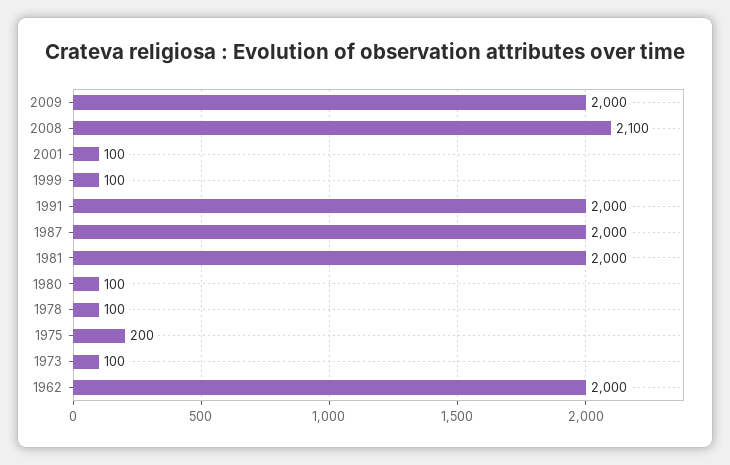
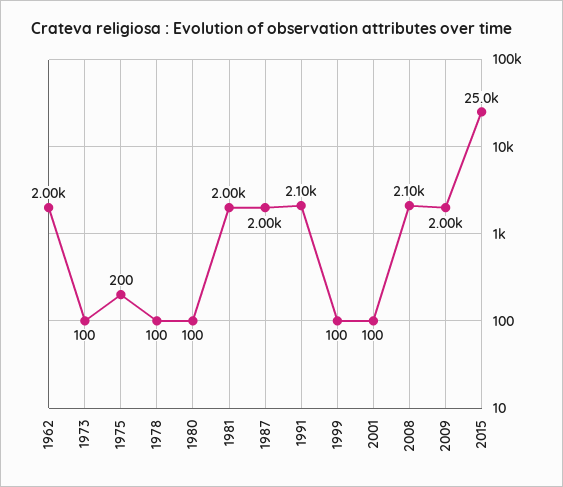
1991: 2000 -> 2100
2015: none -> 25000

